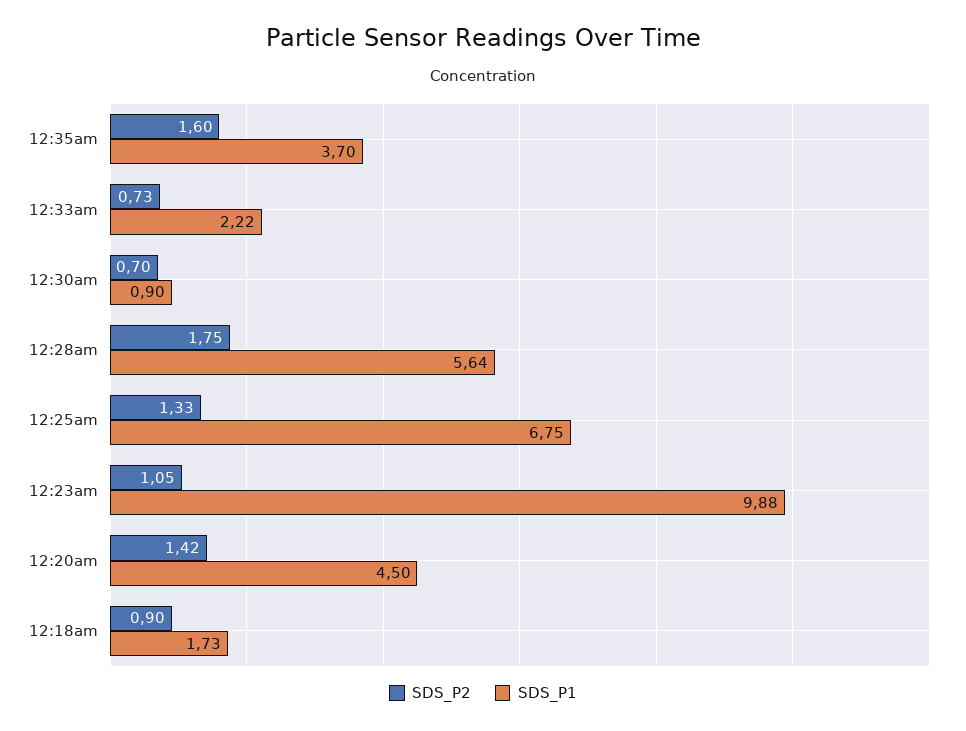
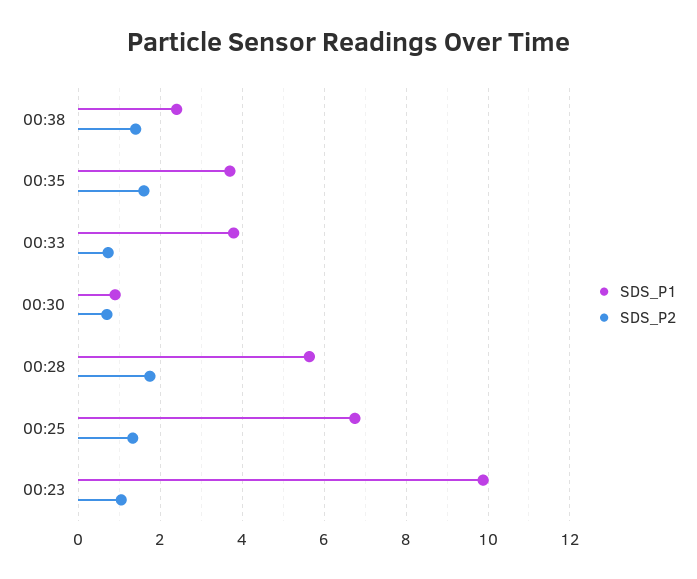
SDS_P1, 12:33am: 2.22 -> 3.8
SDS_P2, 12:20am: 1.42 -> none
SDS_P1, 12:20am: 4.5 -> none
SDS_P2, 12:18am: 0.9 -> none
SDS_P1, 12:18am: 1.73 -> none
SDS_P1, 00:38: none -> 2.4
SDS_P2, 00:38: none -> 1.4

